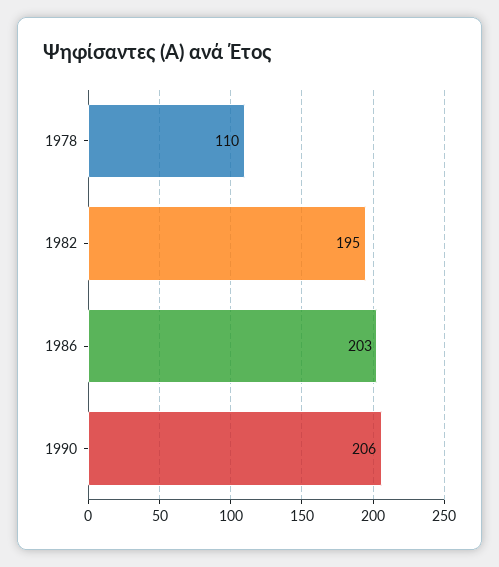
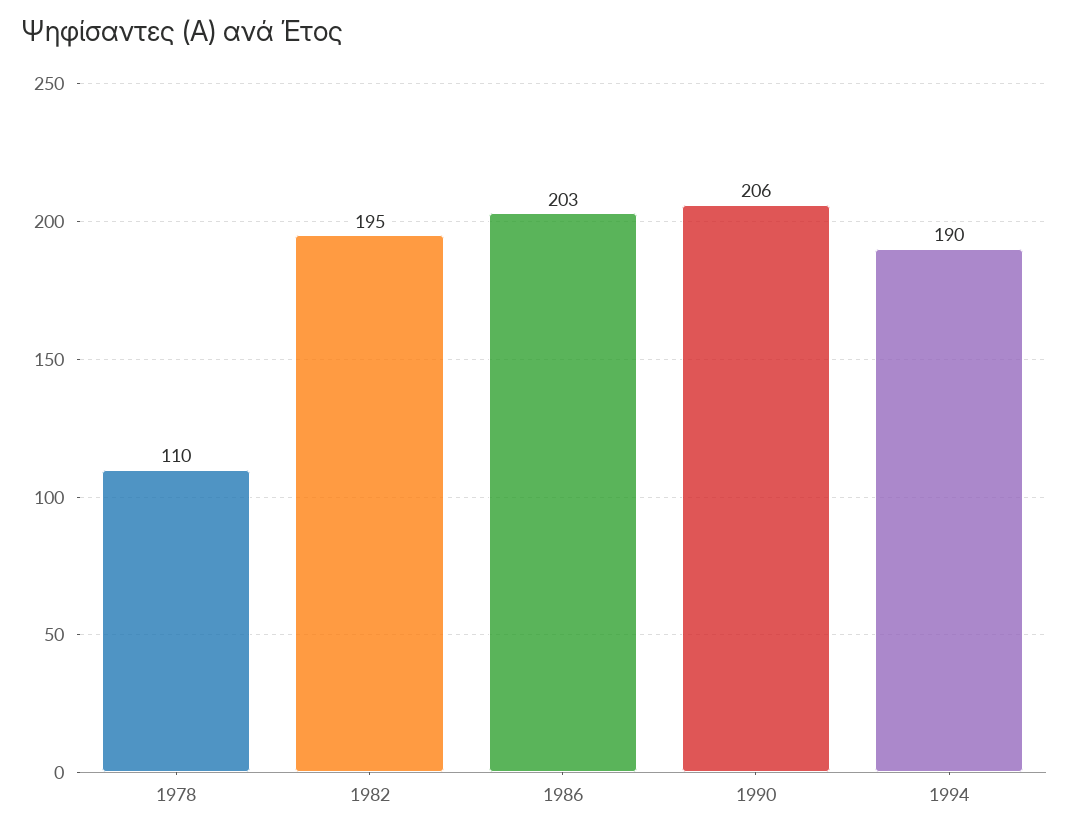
1994: none -> 190

